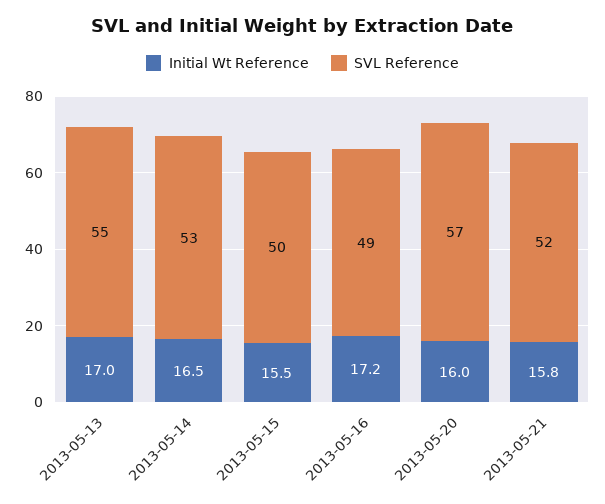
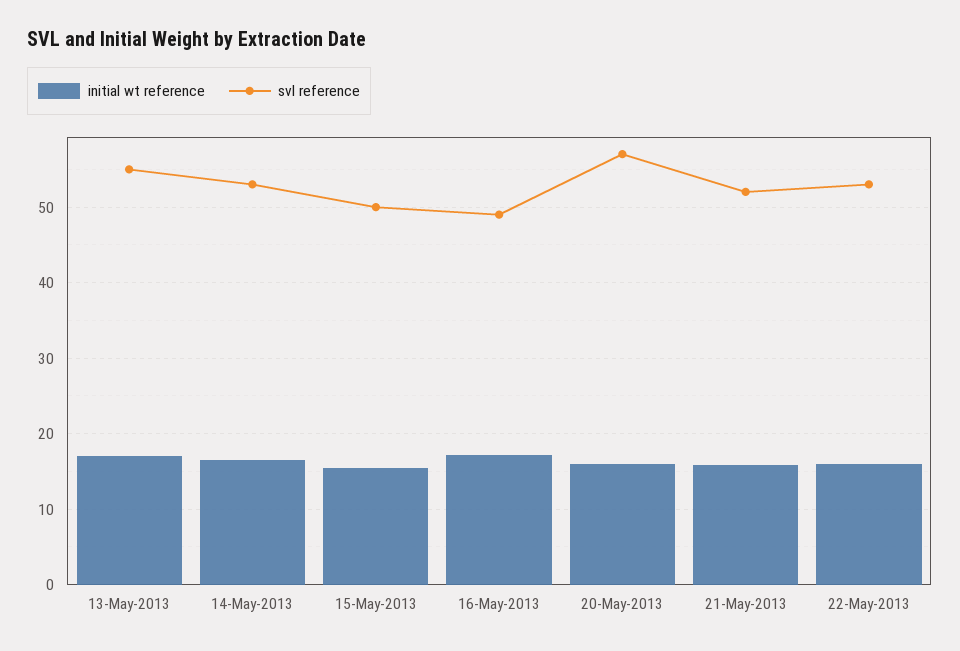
Initial Wt Reference, 22-May-2013: none -> 16
SVL Reference, 22-May-2013: none -> 53

